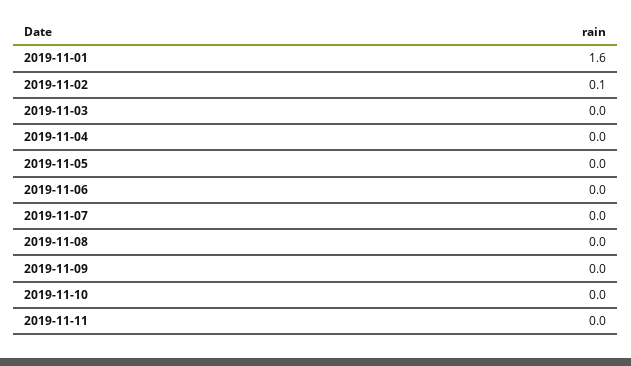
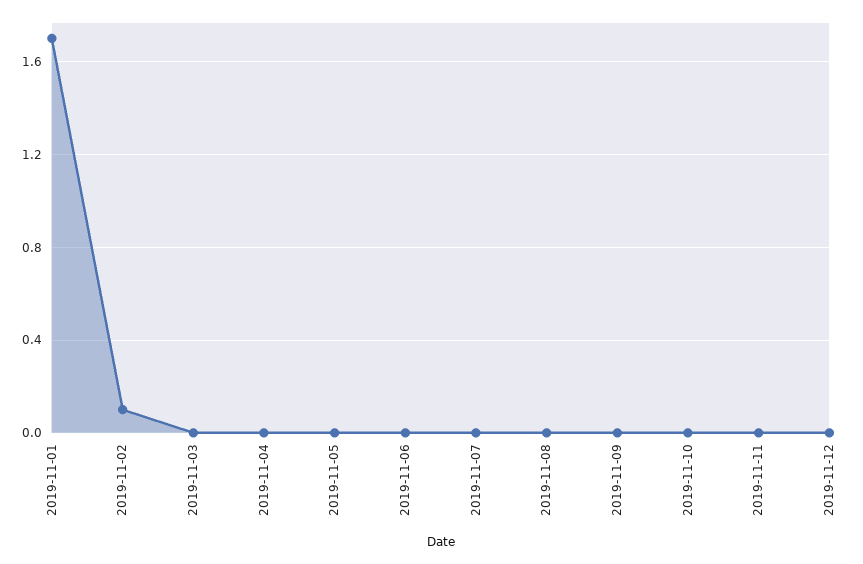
2019-11-01: 1.6 -> 1.7
2019-11-12: none -> 0

